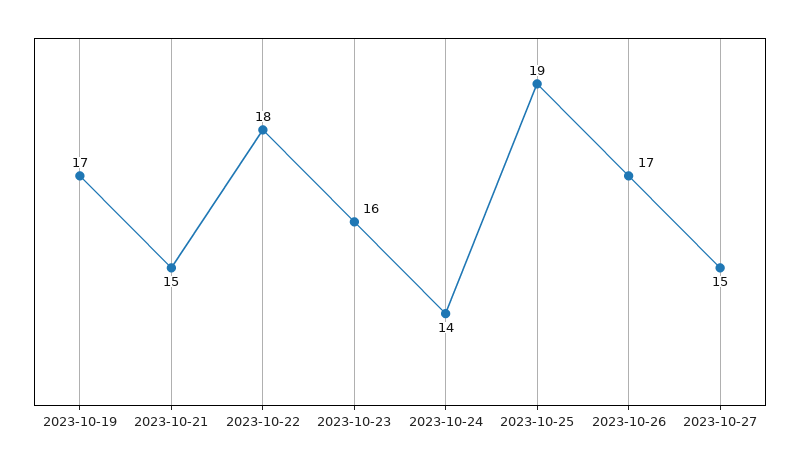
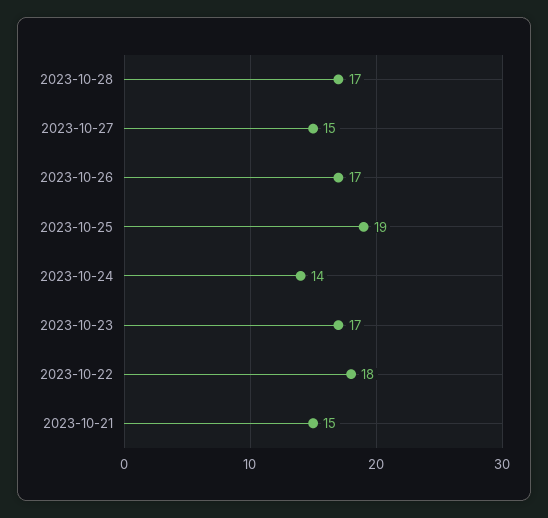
2023-10-19: 17 -> none
2023-10-23: 16 -> 17
2023-10-28: none -> 17

